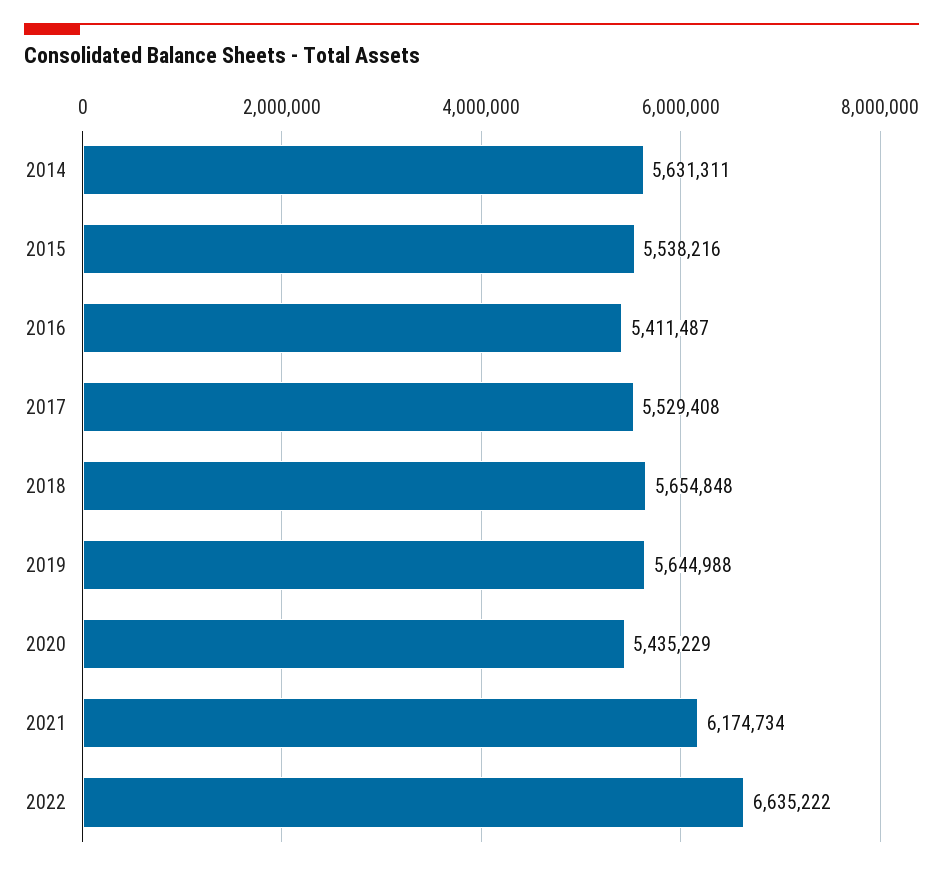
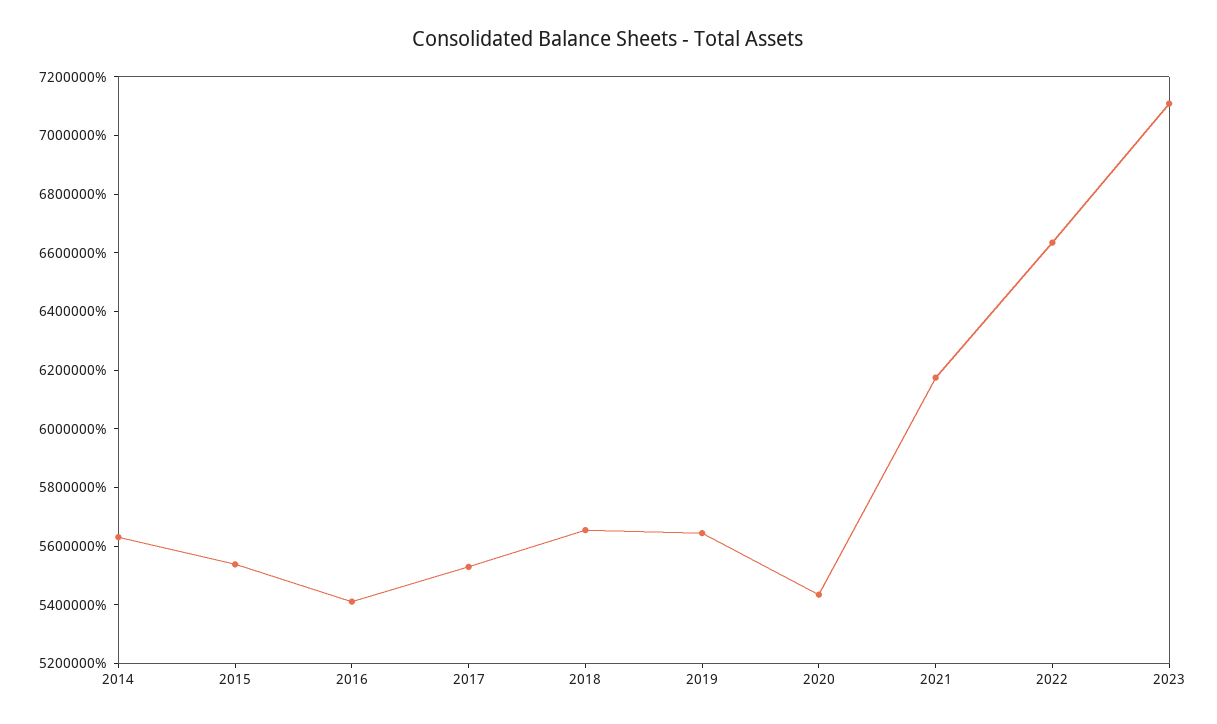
2023: none -> 7100000

